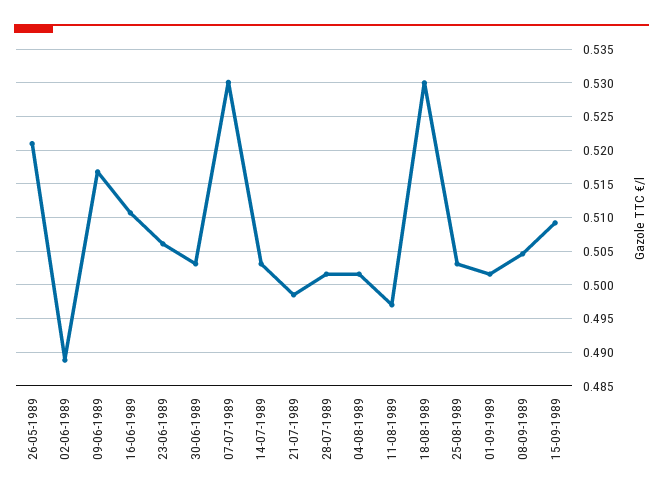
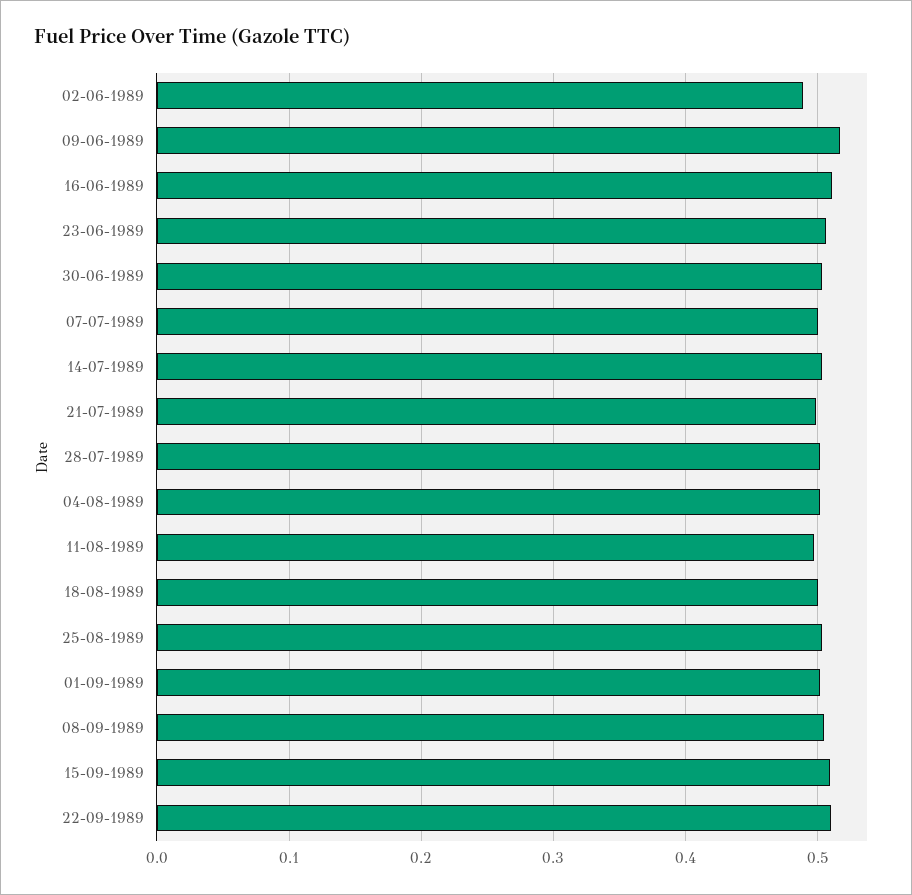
26-05-1989: 0.521 -> none
07-07-1989: 0.53 -> 0.5
18-08-1989: 0.53 -> 0.5
22-09-1989: none -> 0.51

